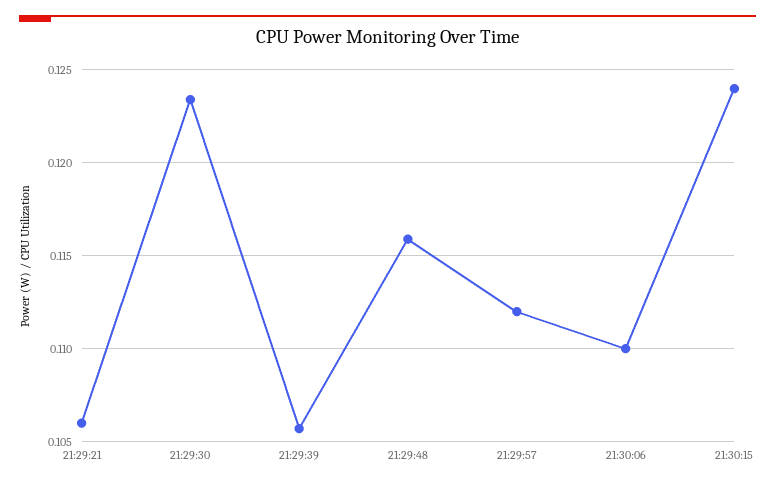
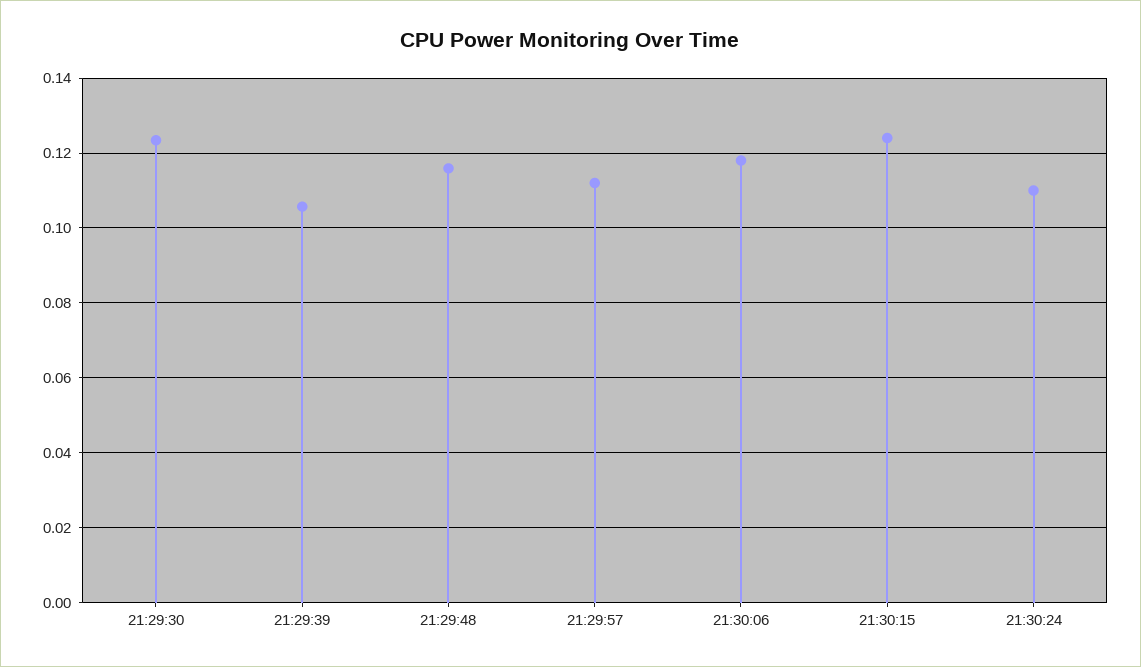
21:29:21: 0.106 -> none
21:30:06: 0.11 -> 0.118
21:30:24: none -> 0.11

